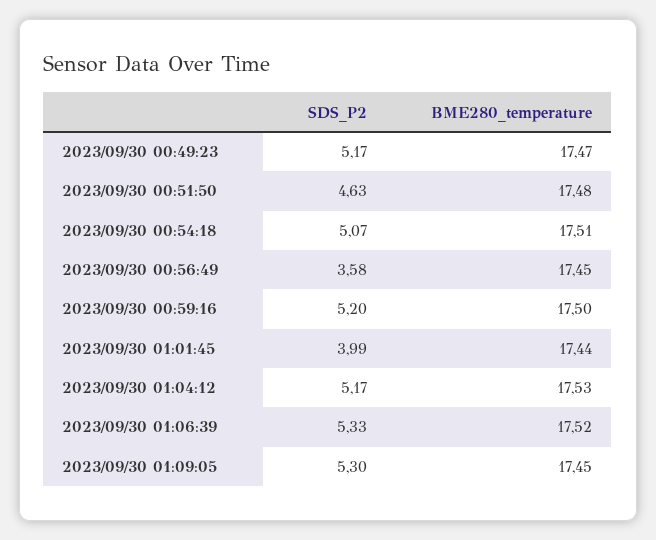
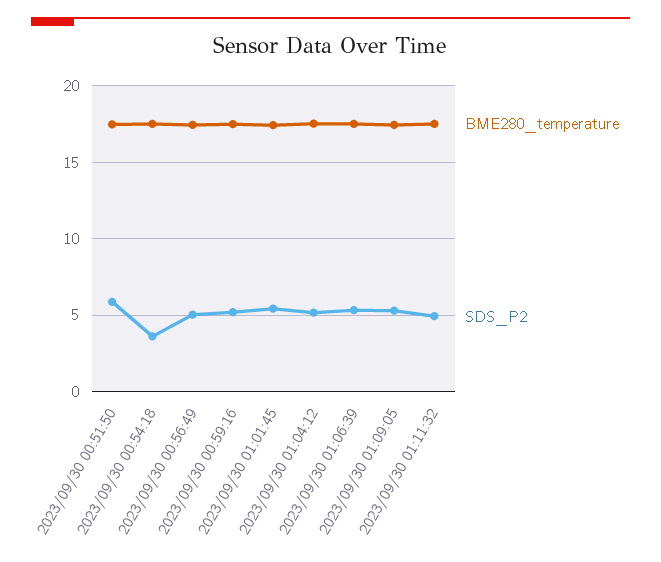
SDS_P2, 2023/09/30 00:49:23: 5.17 -> none
BME280_temperature, 2023/09/30 00:49:23: 17.47 -> none
SDS_P2, 2023/09/30 00:51:50: 4.63 -> 6
SDS_P2, 2023/09/30 00:54:18: 5.07 -> 3.5
SDS_P2, 2023/09/30 00:56:49: 3.58 -> 5
SDS_P2, 2023/09/30 01:01:45: 3.99 -> 5.5
BME280_temperature, 2023/09/30 01:11:32: none -> 17.5
SDS_P2, 2023/09/30 01:11:32: none -> 5

